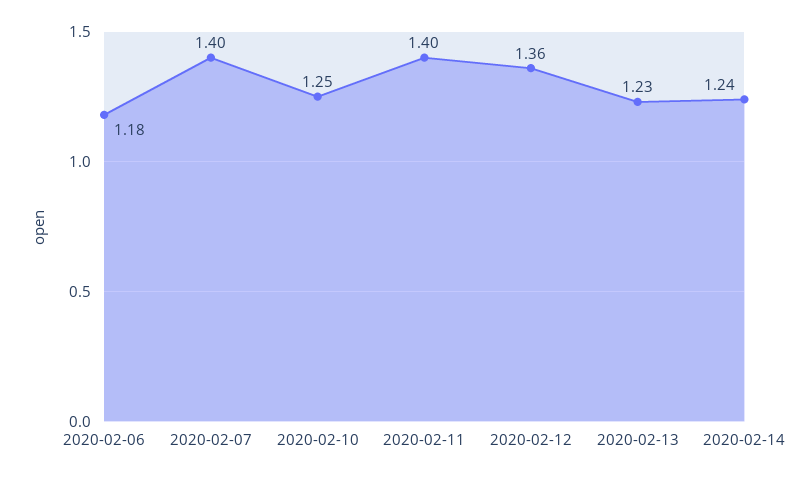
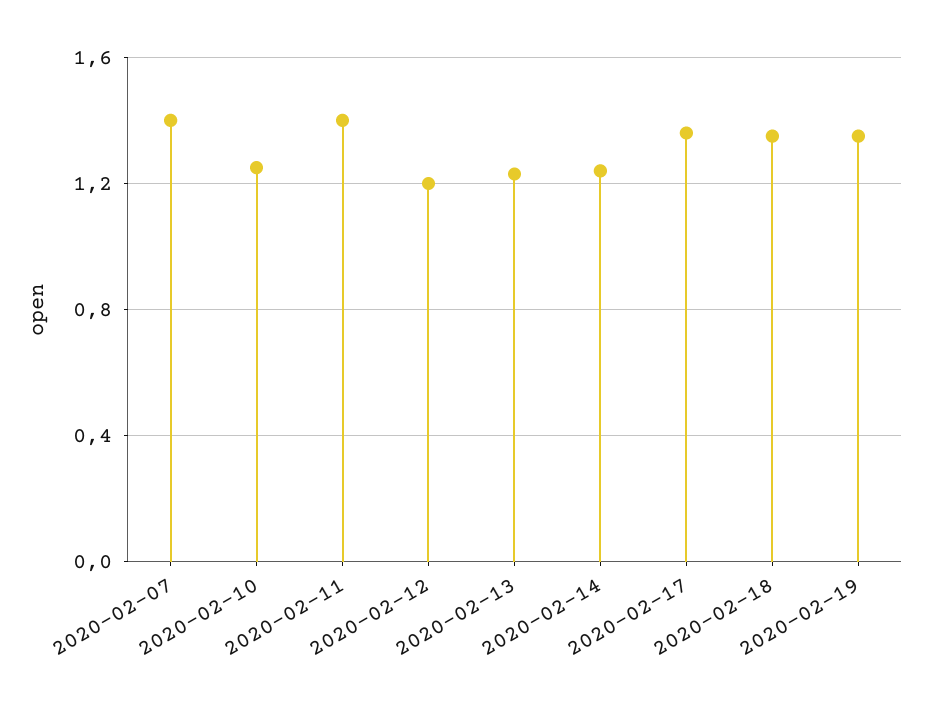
2020-02-06: 1.18 -> none
2020-02-12: 1.36 -> 1.2
2020-02-17: none -> 1.35
2020-02-18: none -> 1.35
2020-02-19: none -> 1.35

